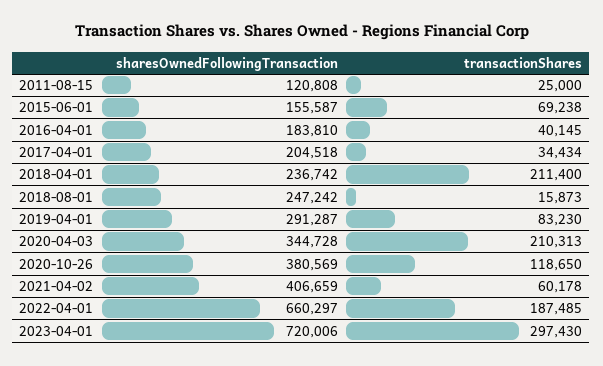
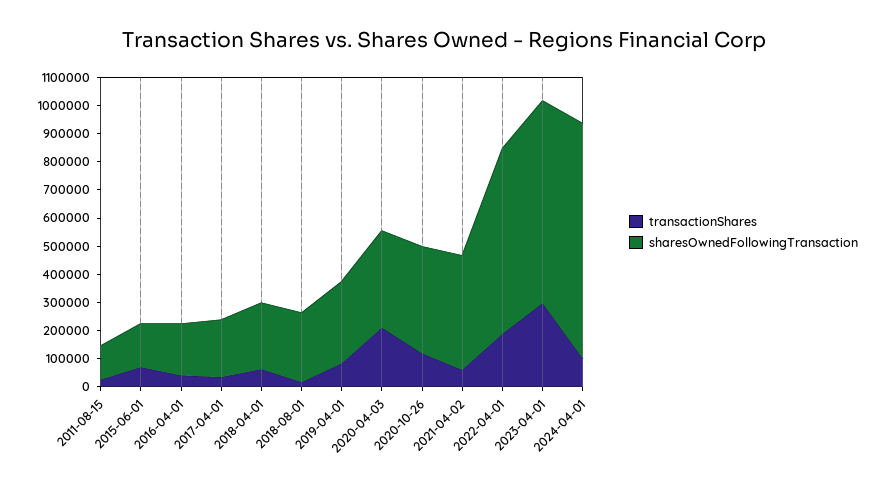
transactionShares, 2018-04-01: 211400 -> 50000
transactionShares, 2024-04-01: none -> 100000
sharesOwnedFollowingTransaction, 2024-04-01: none -> 850000

